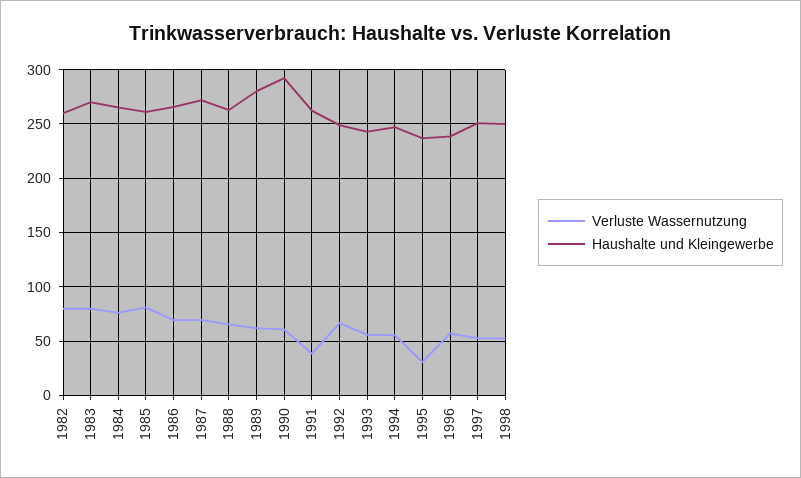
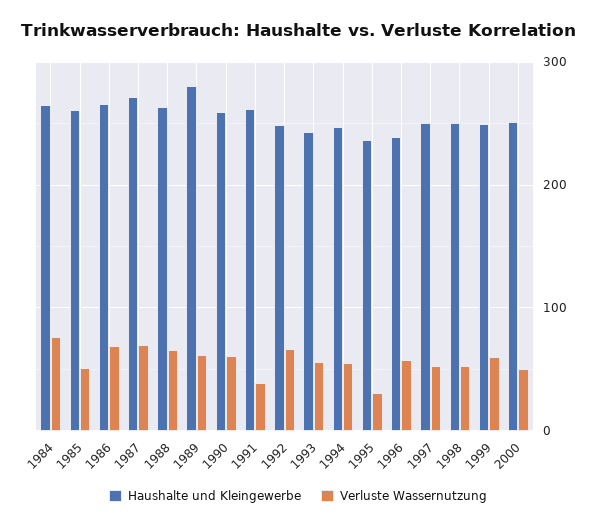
Verluste Wassernutzung, 1982: 80 -> none
Haushalte und Kleingewerbe, 1982: 260 -> none
Verluste Wassernutzung, 1983: 80 -> none
Haushalte und Kleingewerbe, 1983: 270 -> none
Verluste Wassernutzung, 1985: 80 -> 50
Haushalte und Kleingewerbe, 1990: 290 -> 260
Haushalte und Kleingewerbe, 1999: none -> 250
Verluste Wassernutzung, 1999: none -> 60
Haushalte und Kleingewerbe, 2000: none -> 250
Verluste Wassernutzung, 2000: none -> 50

